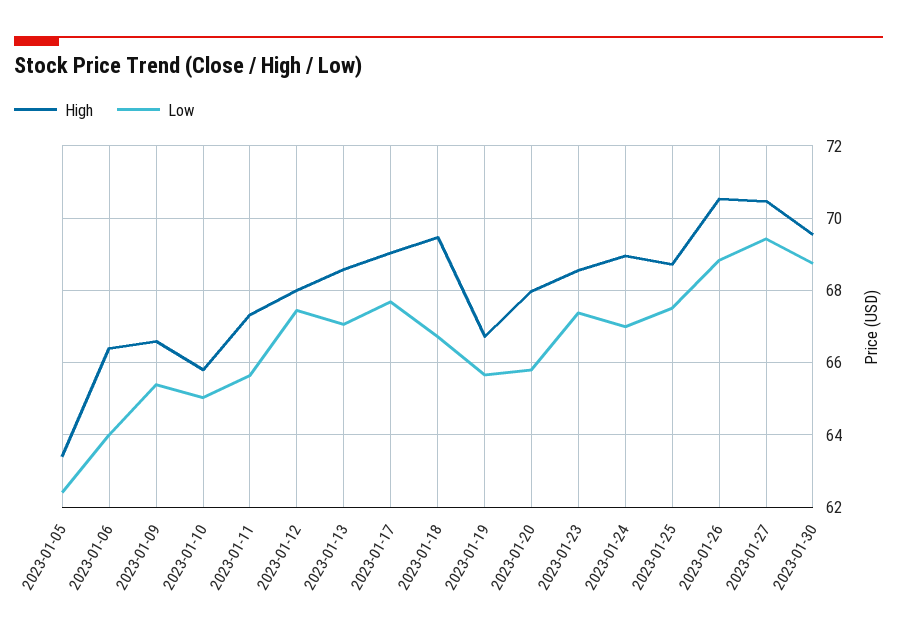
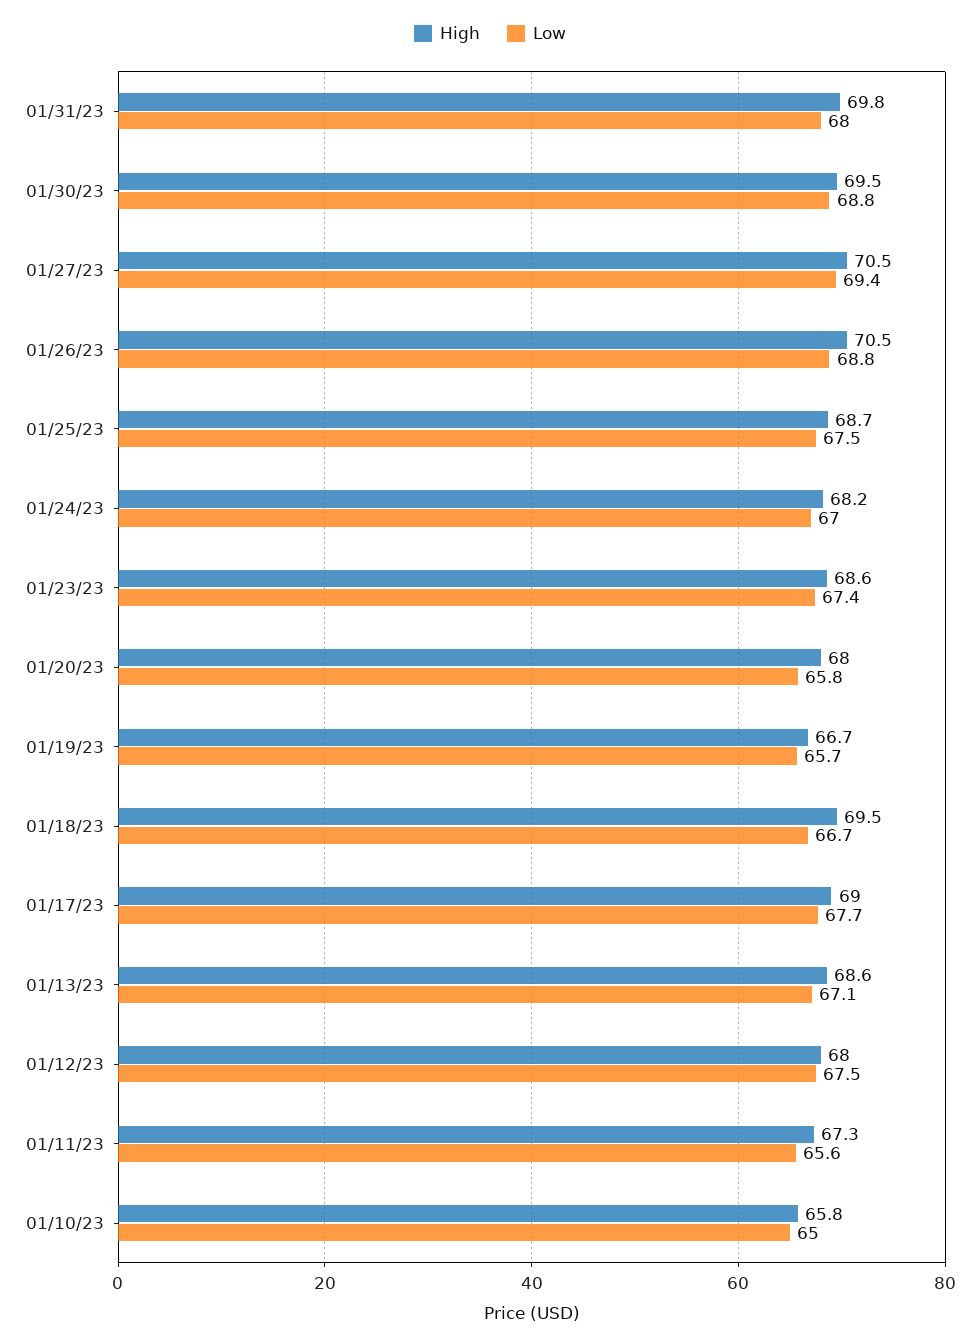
High, 2023-01-05: 63.4 -> none
Low, 2023-01-05: 62.4 -> none
High, 2023-01-06: 66.4 -> none
Low, 2023-01-06: 64 -> none
High, 2023-01-09: 66.6 -> none
Low, 2023-01-09: 65.4 -> none
High, 2023-01-24: 69 -> 68.2
High, 01/31/23: none -> 69.8
Low, 01/31/23: none -> 68

